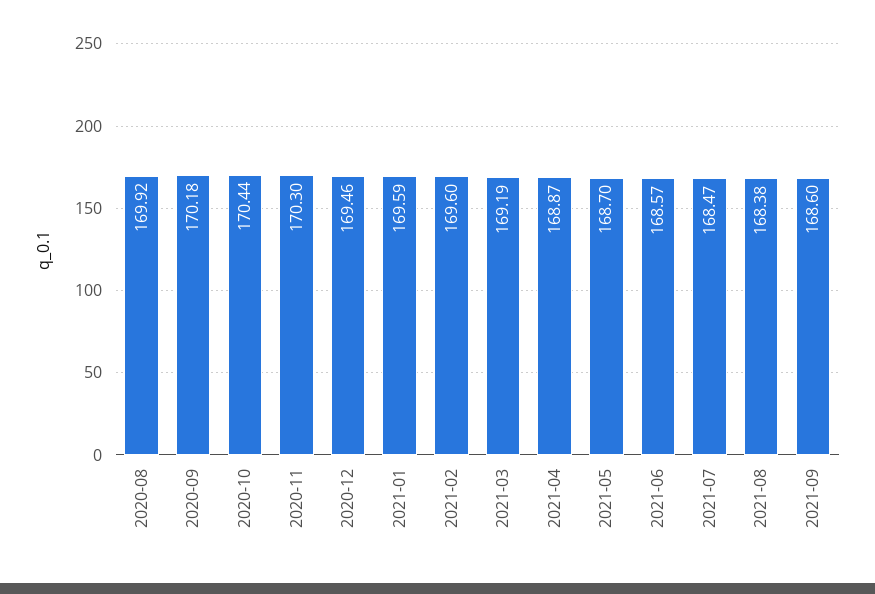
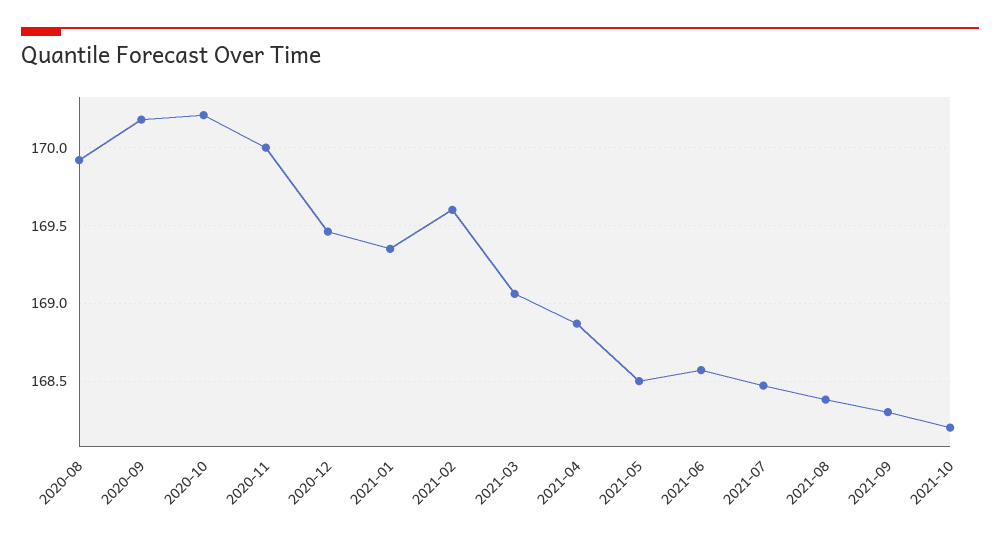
2020-10: 170.44 -> 170.2
2020-11: 170.3 -> 170
2021-01: 169.59 -> 169.35
2021-03: 169.19 -> 169.05
2021-05: 168.7 -> 168.5
2021-09: 168.6 -> 168.3
2021-10: none -> 168.2

